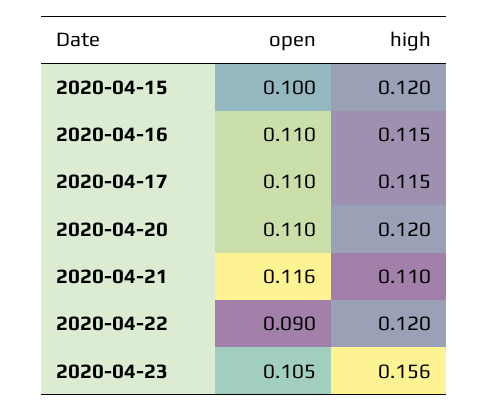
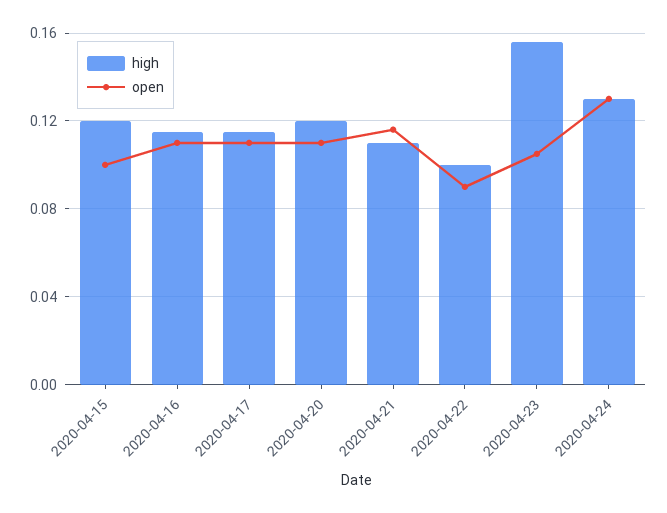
high, 2020-04-22: 0.12 -> 0.1
high, 2020-04-24: none -> 0.13
open, 2020-04-24: none -> 0.13

